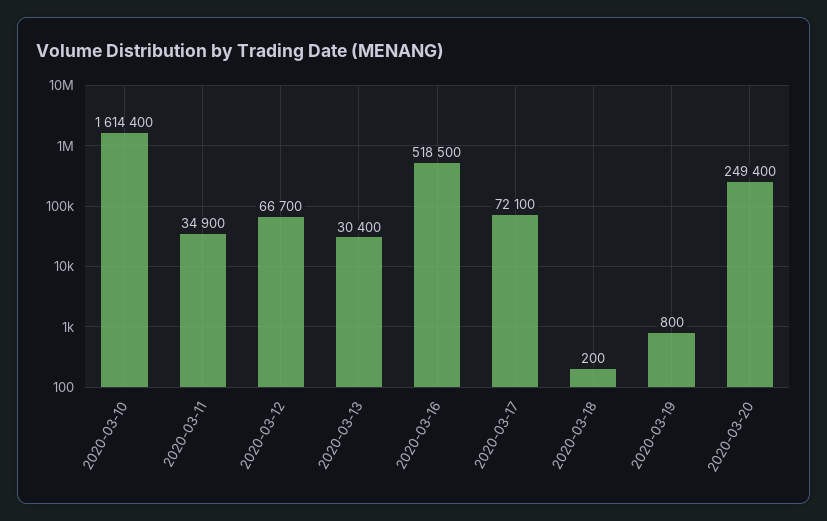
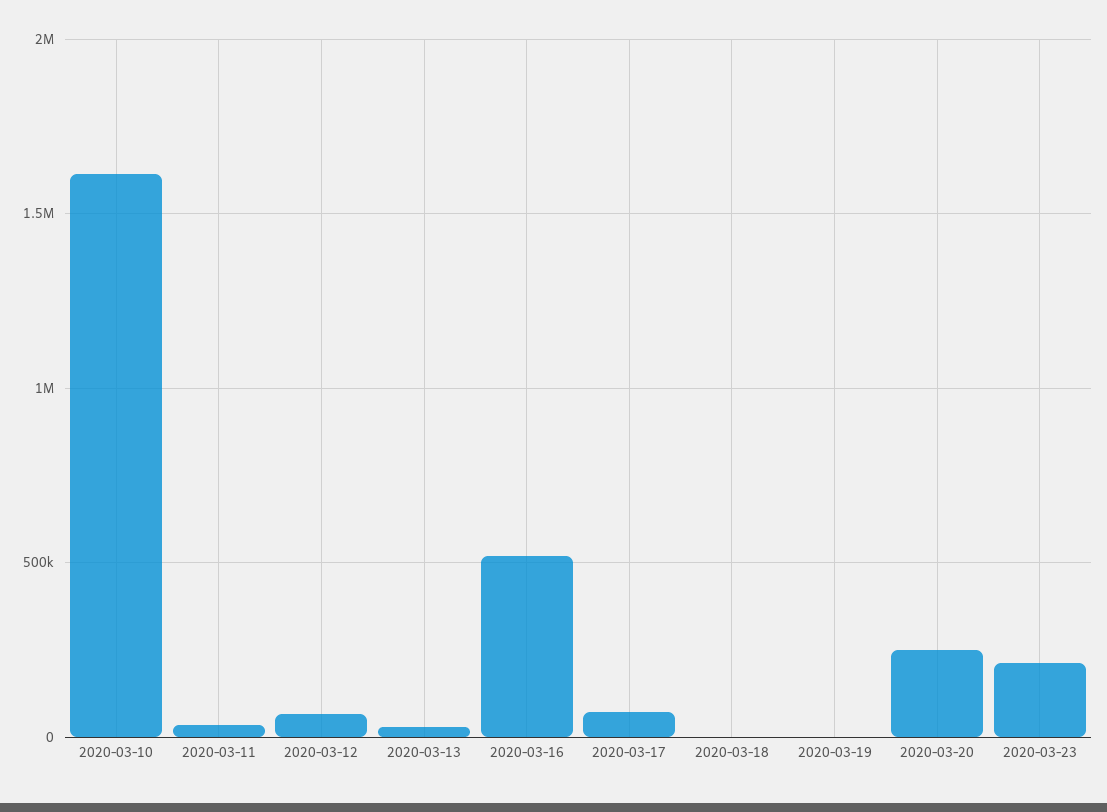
2020-03-23: none -> 200000

